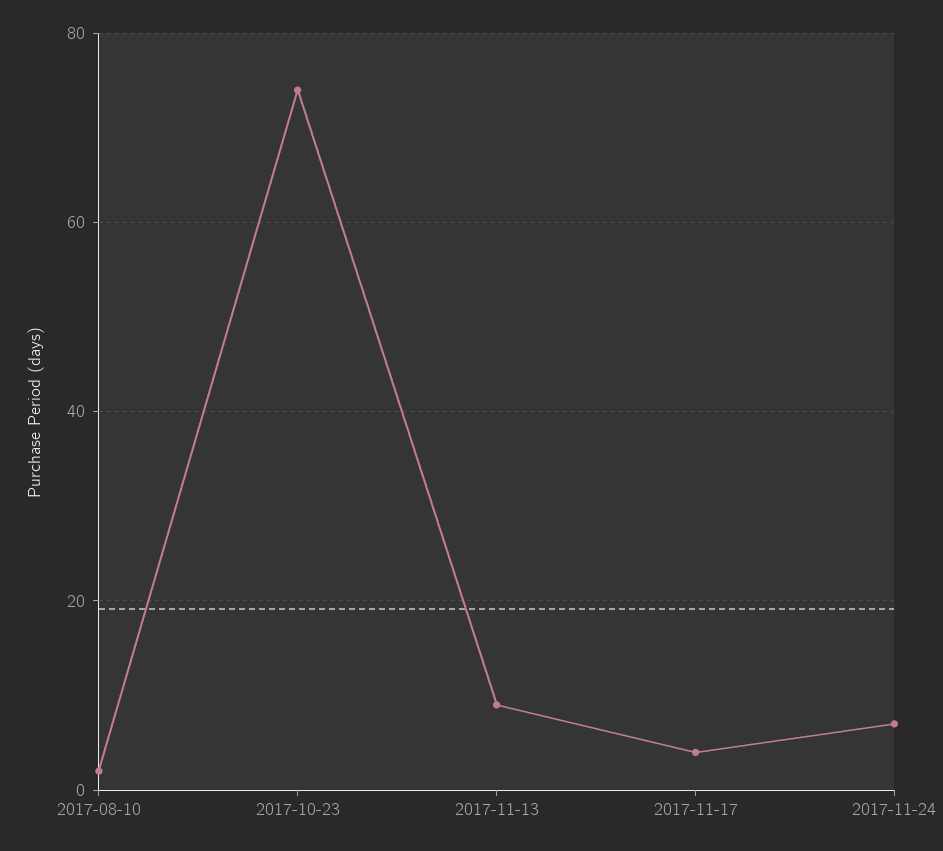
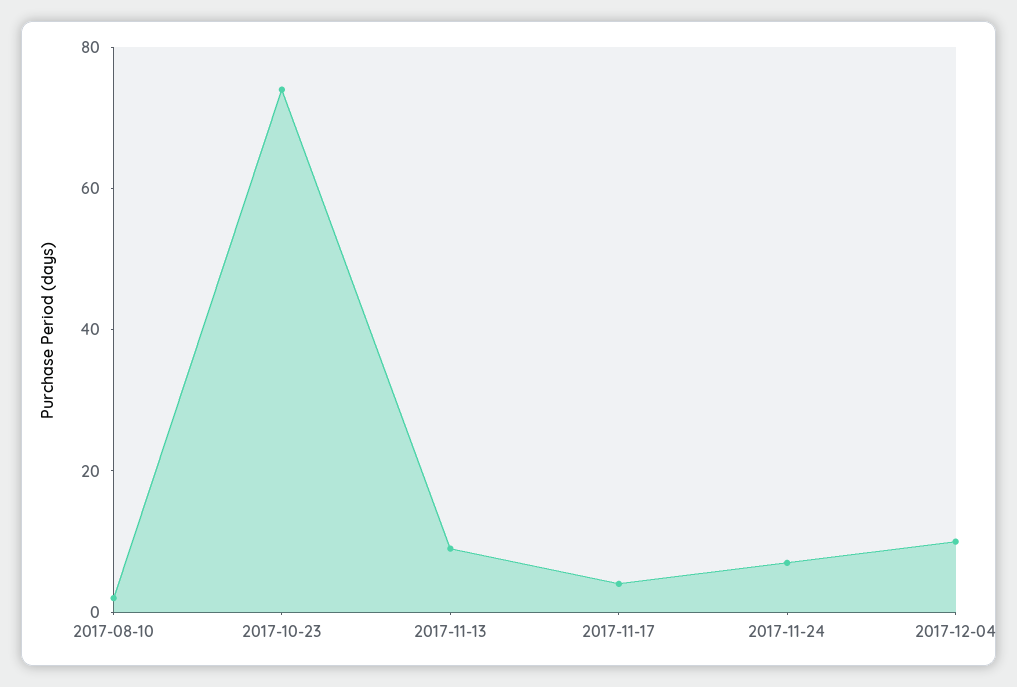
2017-12-04: none -> 10

